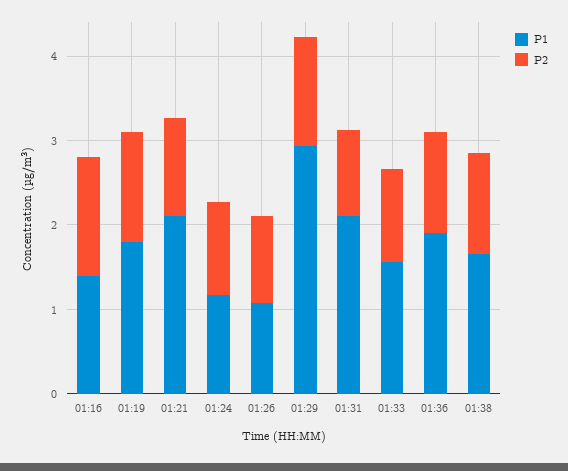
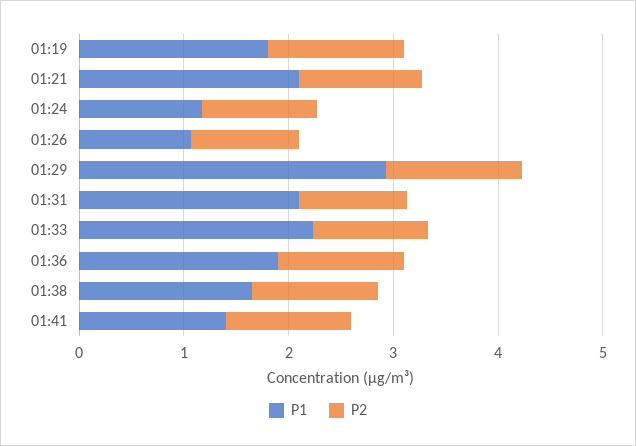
P1, 01:16: 1.4 -> none
P2, 01:16: 1.4 -> none
P1, 01:33: 1.6 -> 2.2
P1, 01:41: none -> 1.4
P2, 01:41: none -> 1.2

